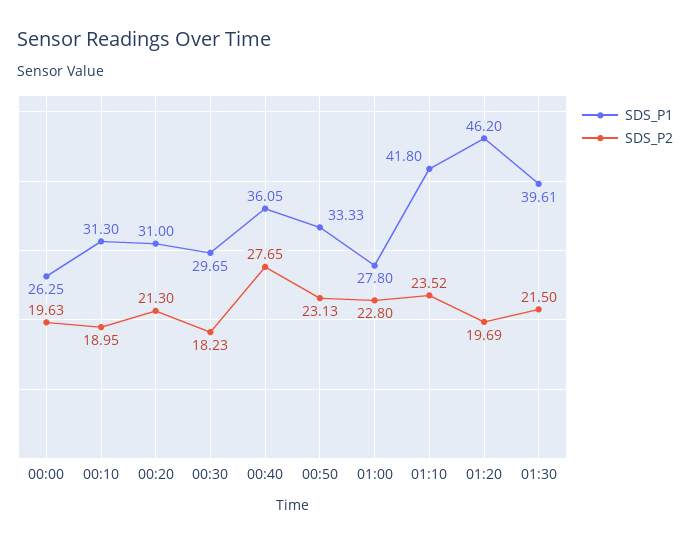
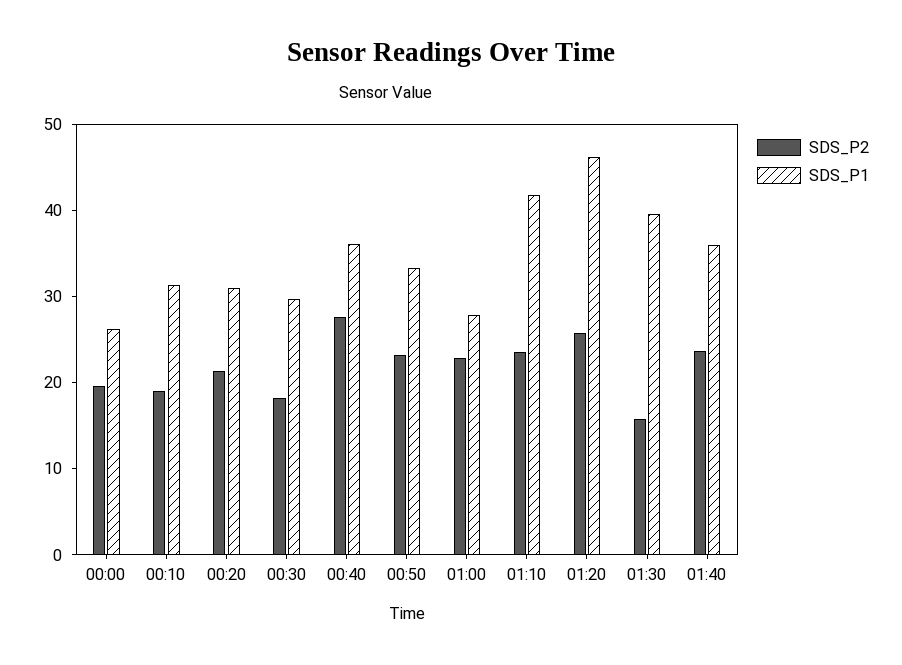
SDS_P2, 01:20: 19.69 -> 26
SDS_P2, 01:30: 21.5 -> 16
SDS_P2, 01:40: none -> 24
SDS_P1, 01:40: none -> 36

